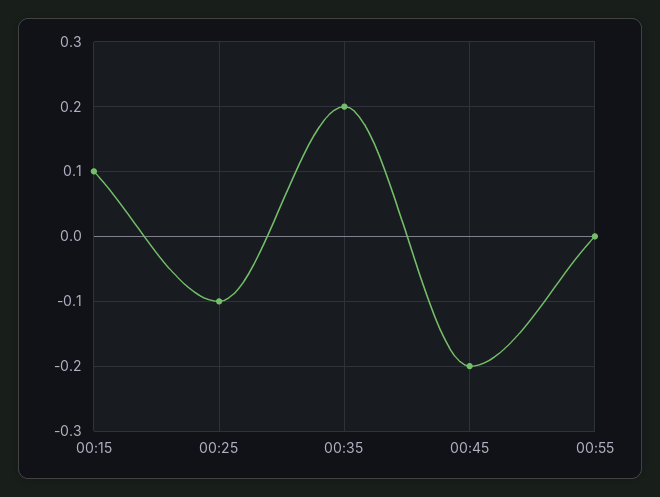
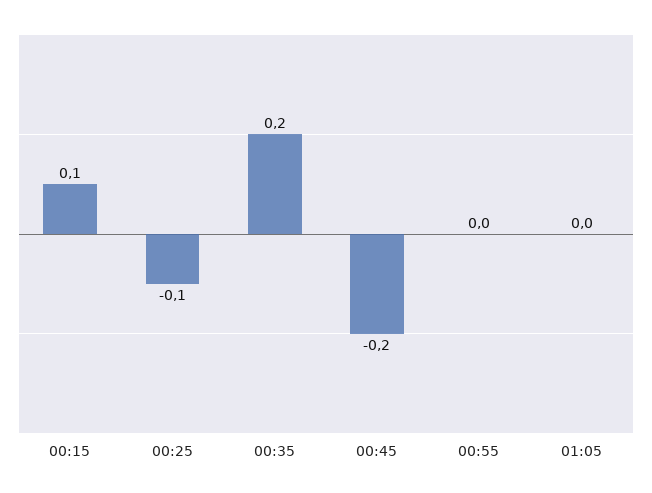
01:05: none -> 0

